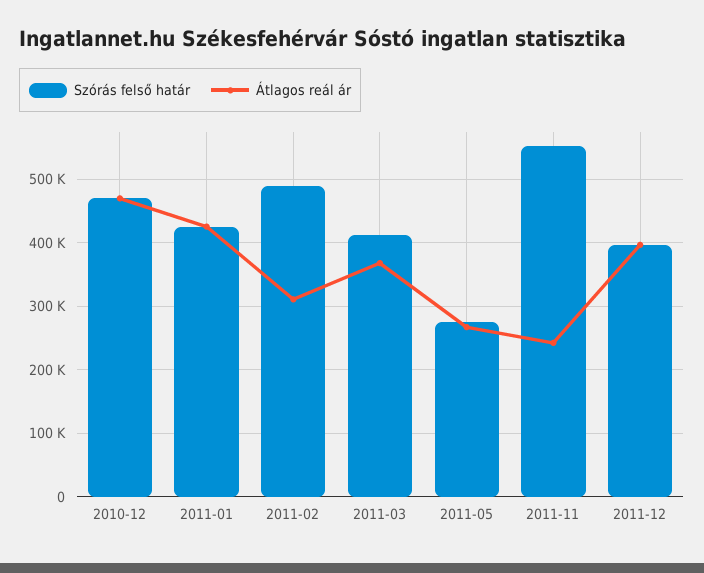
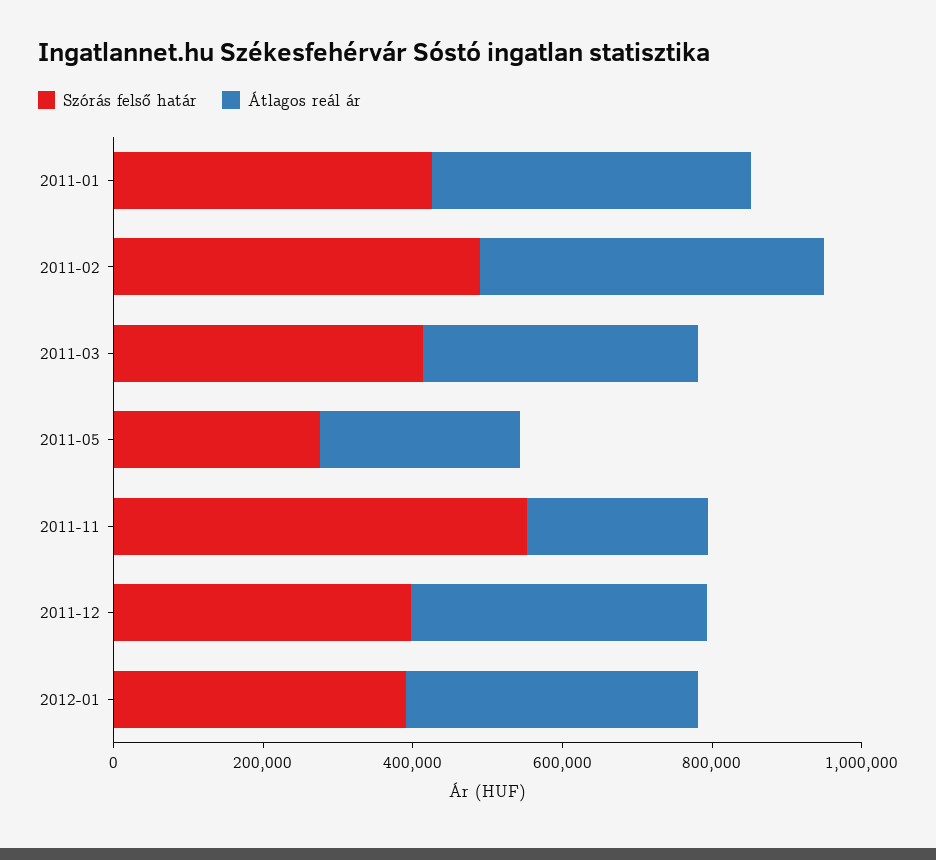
Szórás felső határ, 2010-12: 470000 -> none
Átlagos reál ár, 2010-12: 470000 -> none
Átlagos reál ár, 2011-02: 310000 -> 450000
Szórás felső határ, 2012-01: none -> 400000
Átlagos reál ár, 2012-01: none -> 400000

